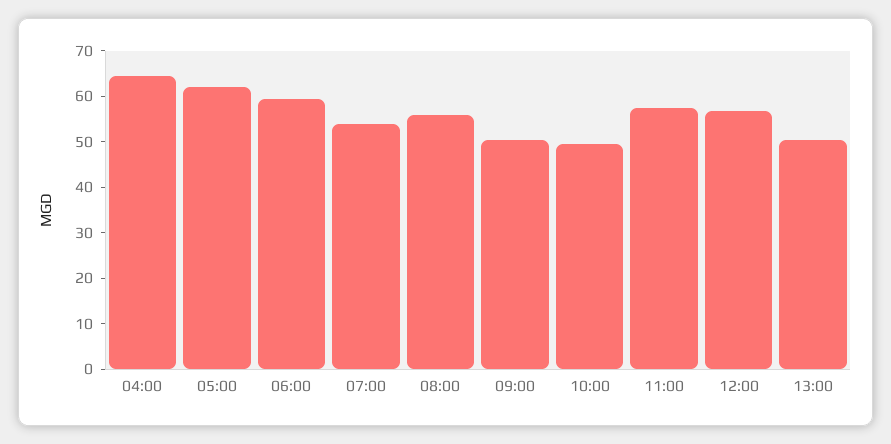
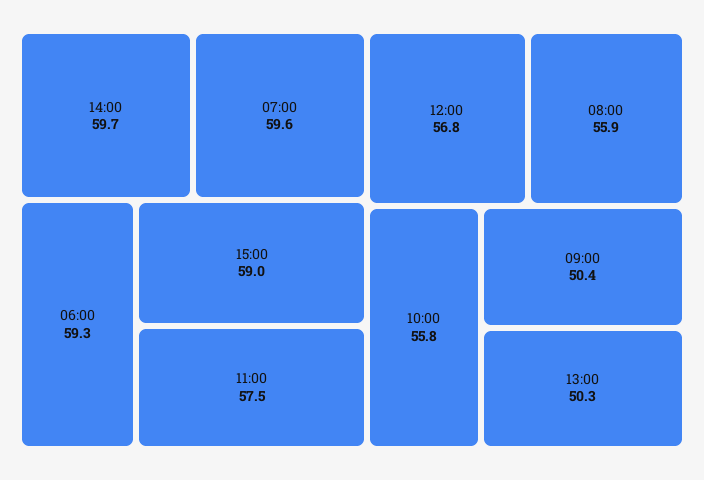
04:00: 64 -> none
05:00: 62 -> none
07:00: 54 -> 59.6
10:00: 50 -> 55.8
14:00: none -> 59.7
15:00: none -> 59

